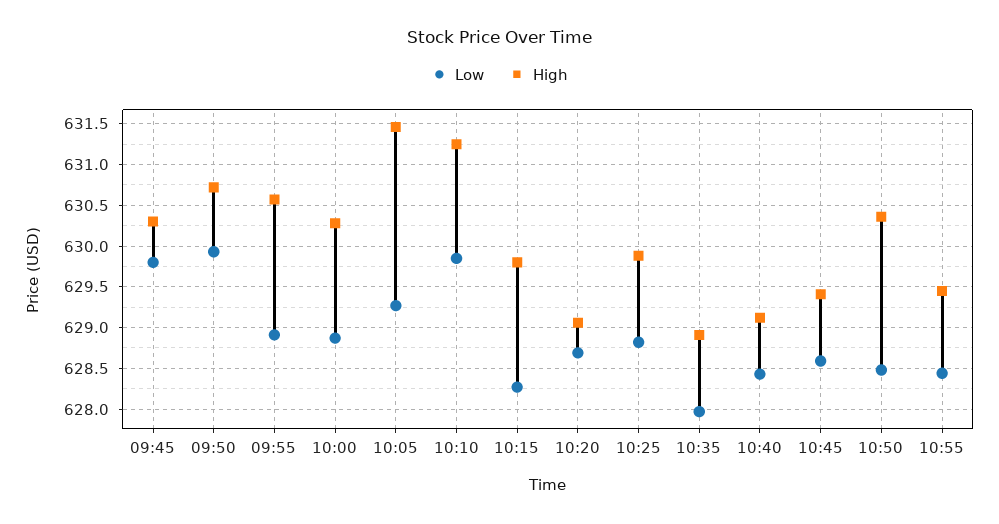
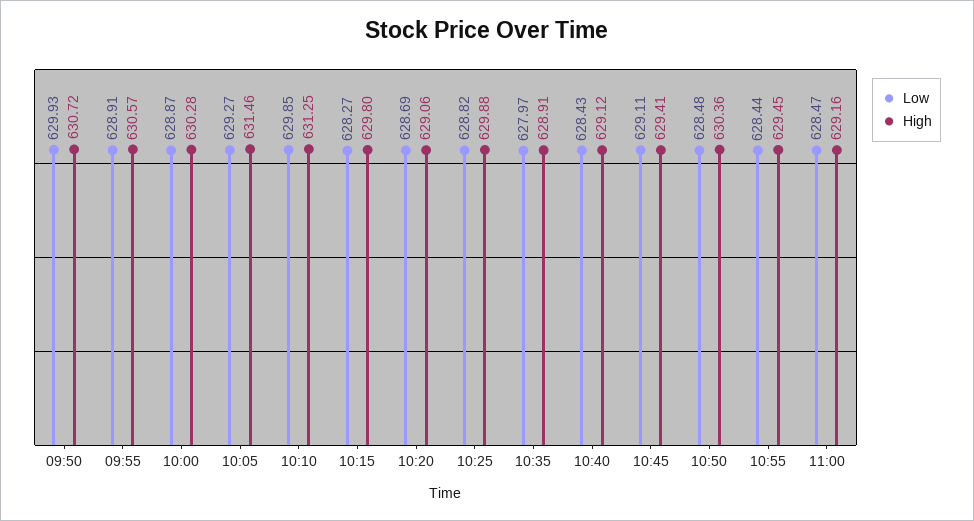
Low, 09:45: 629.8 -> none
High, 09:45: 630.3 -> none
Low, 10:45: 628.6 -> 629.11
Low, 11:00: none -> 628.47
High, 11:00: none -> 629.16

